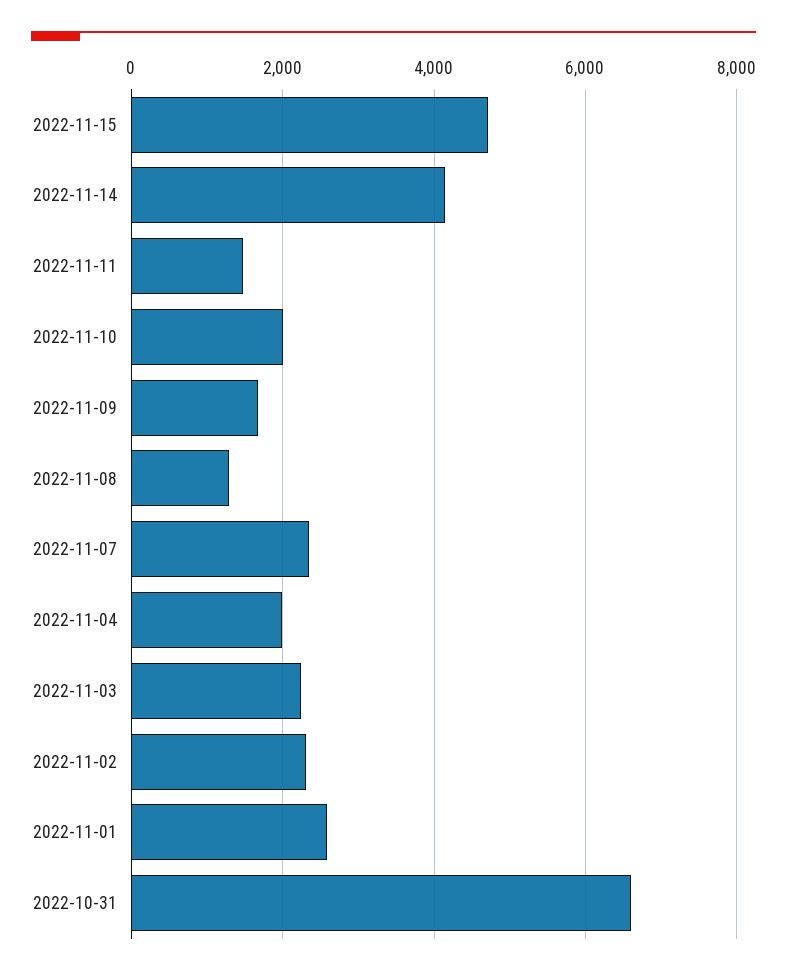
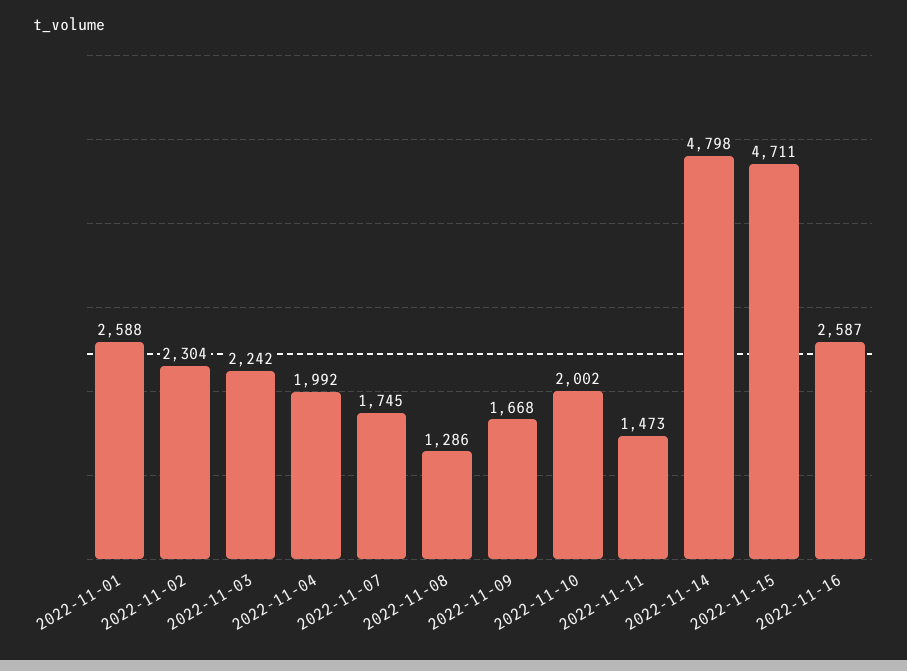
2022-11-14: 4200 -> 4798
2022-11-07: 2400 -> 1745
2022-10-31: 6600 -> none
2022-11-16: none -> 2587

